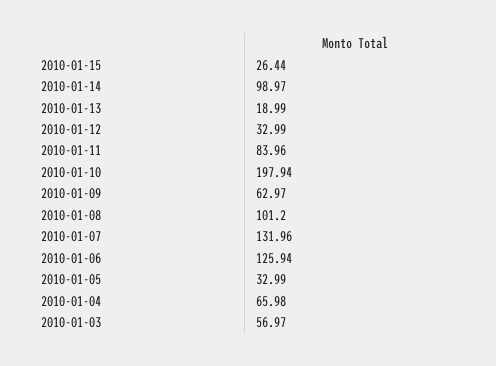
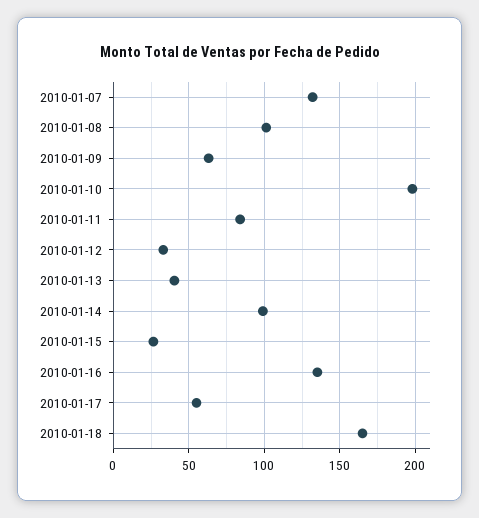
2010-01-13: 18.99 -> 40
2010-01-06: 125.94 -> none
2010-01-05: 32.99 -> none
2010-01-04: 65.98 -> none
2010-01-03: 56.97 -> none
2010-01-16: none -> 135
2010-01-17: none -> 55
2010-01-18: none -> 165

